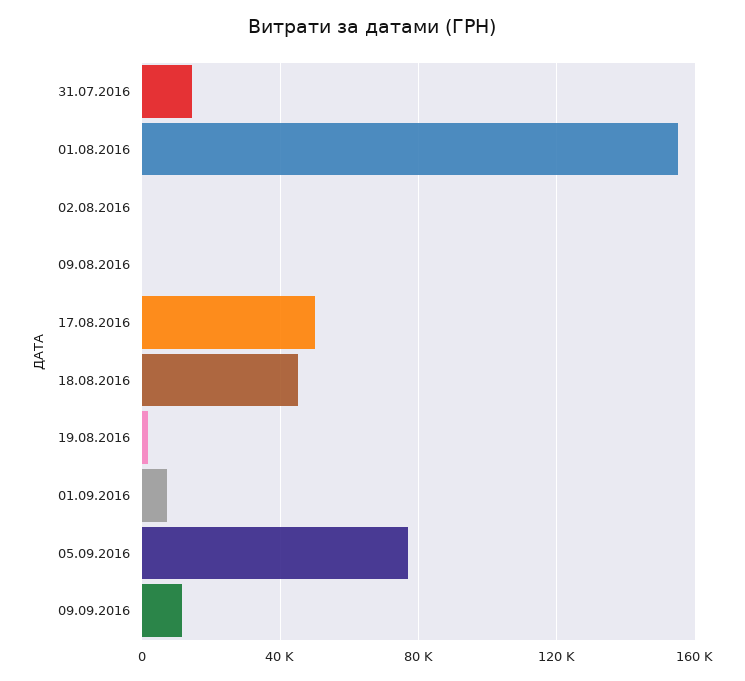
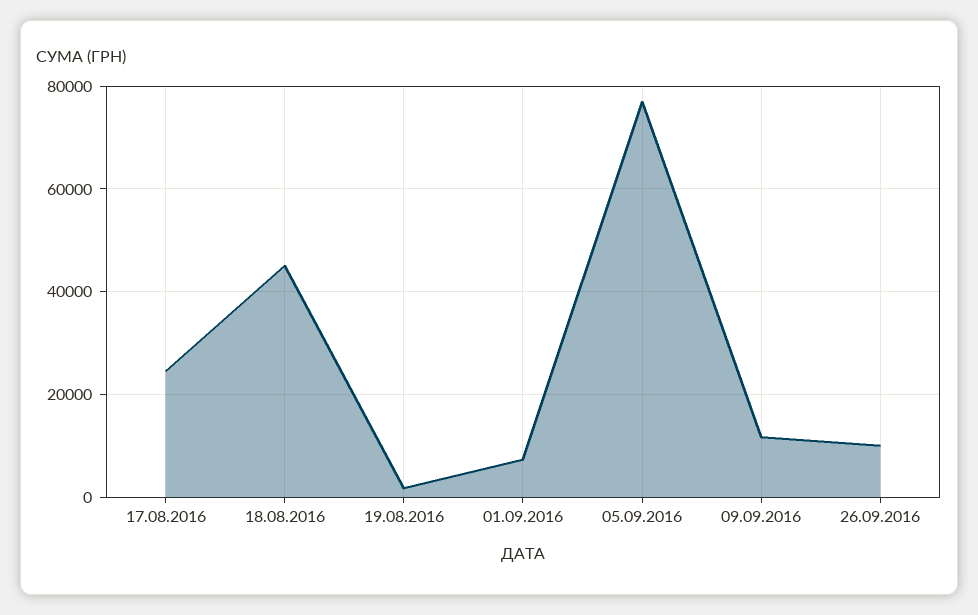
31.07.2016: 15000 -> none
01.08.2016: 155000 -> none
02.08.2016: 0 -> none
09.08.2016: 0 -> none
17.08.2016: 50000 -> 24000
26.09.2016: none -> 10000

